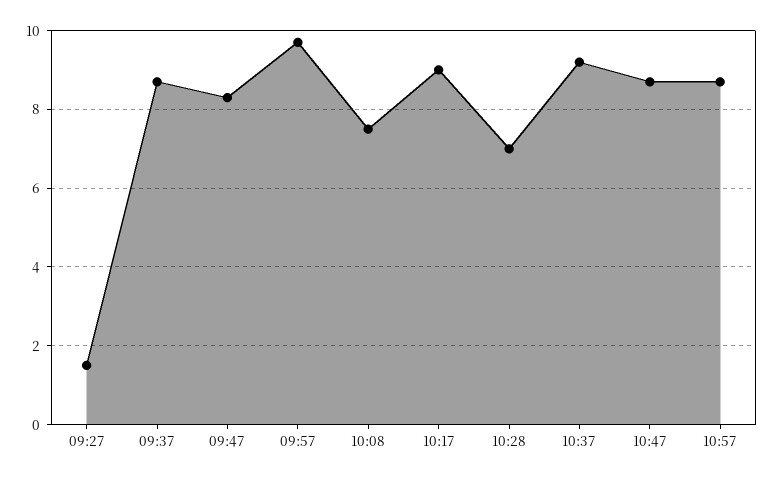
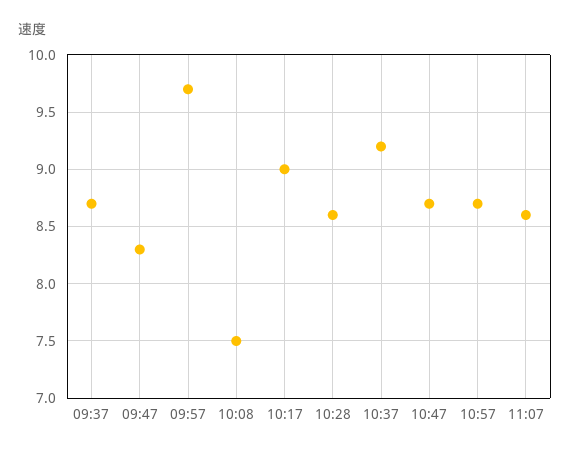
09:27: 1.5 -> none
10:28: 7 -> 8.6
11:07: none -> 8.6

